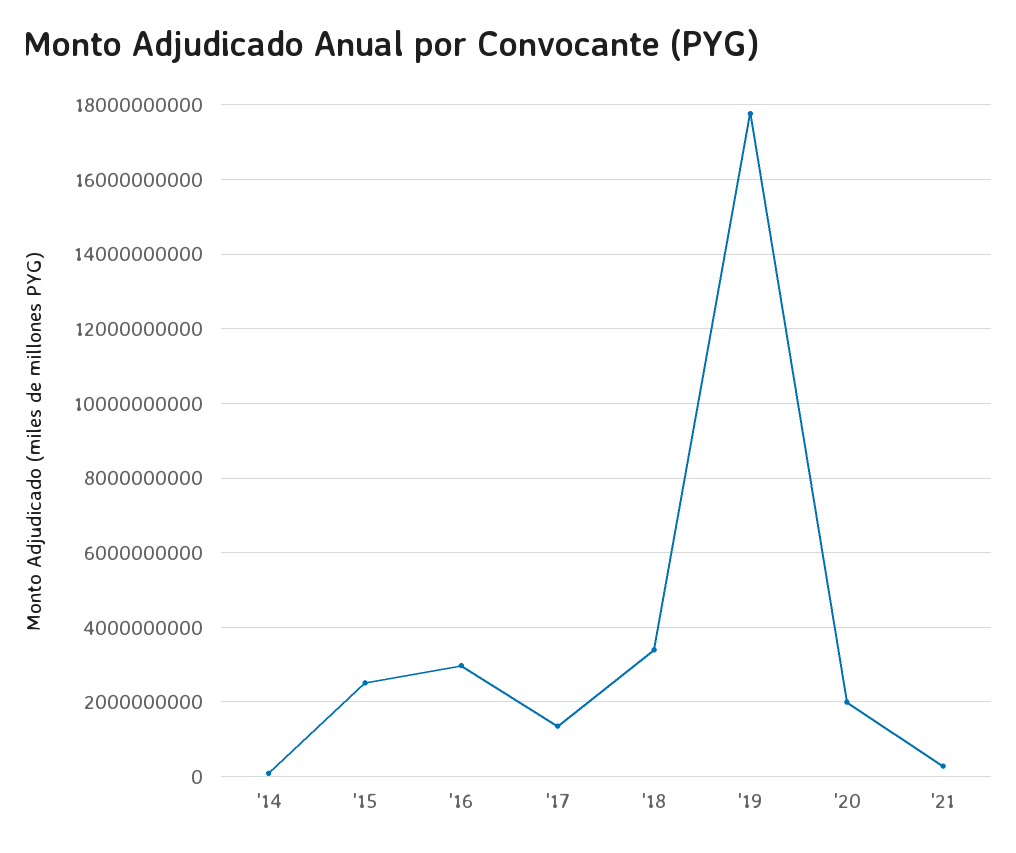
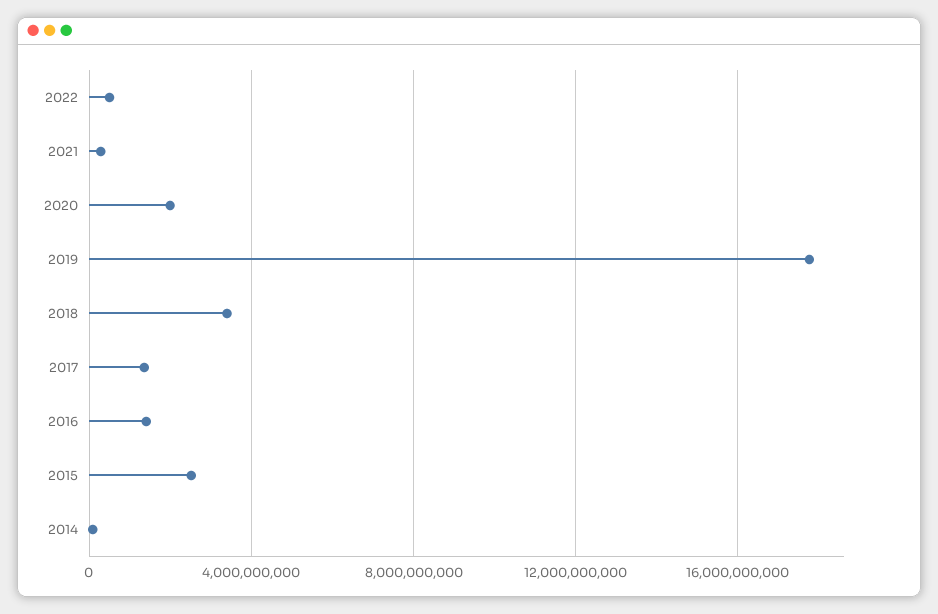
'16: 3000000000 -> 1500000000
2022: none -> 500000000

